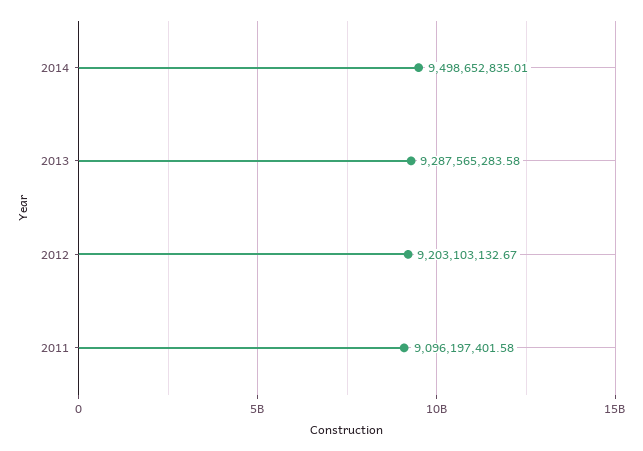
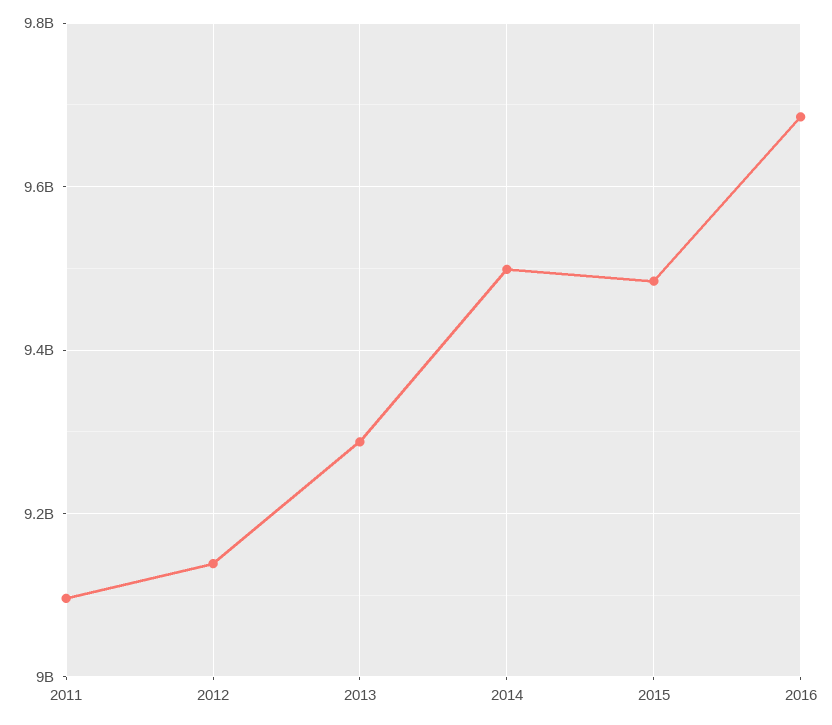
2012: 9203103132.67 -> 9140000000
2015: none -> 9480000000
2016: none -> 9680000000

